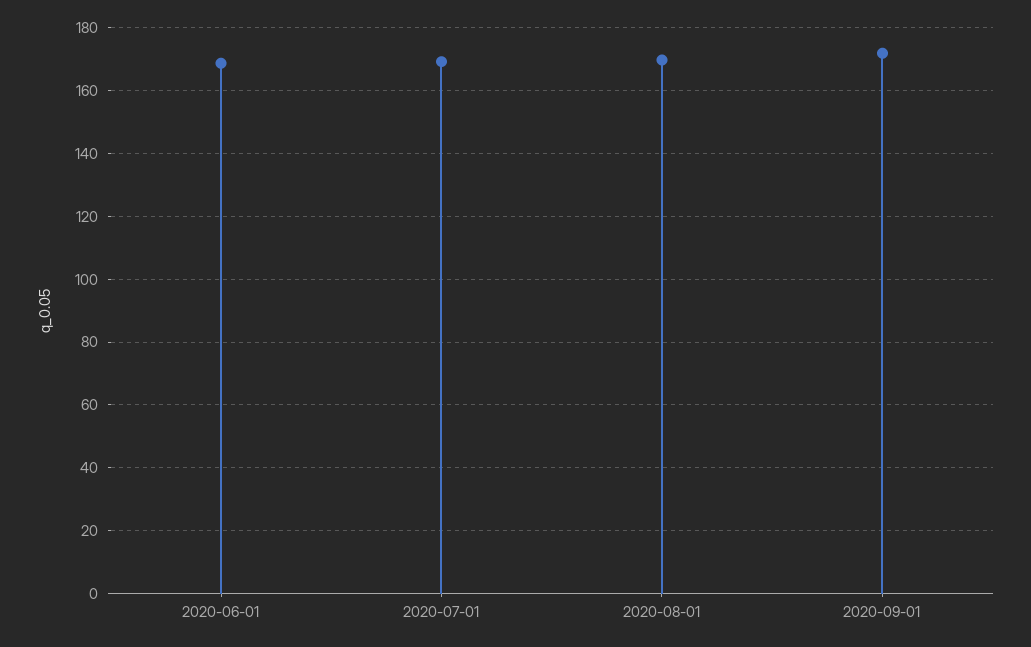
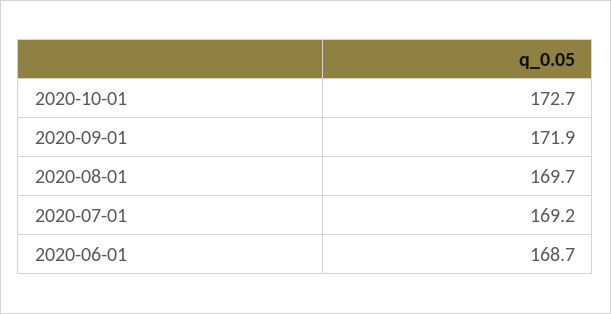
2020-10-01: none -> 172.7

